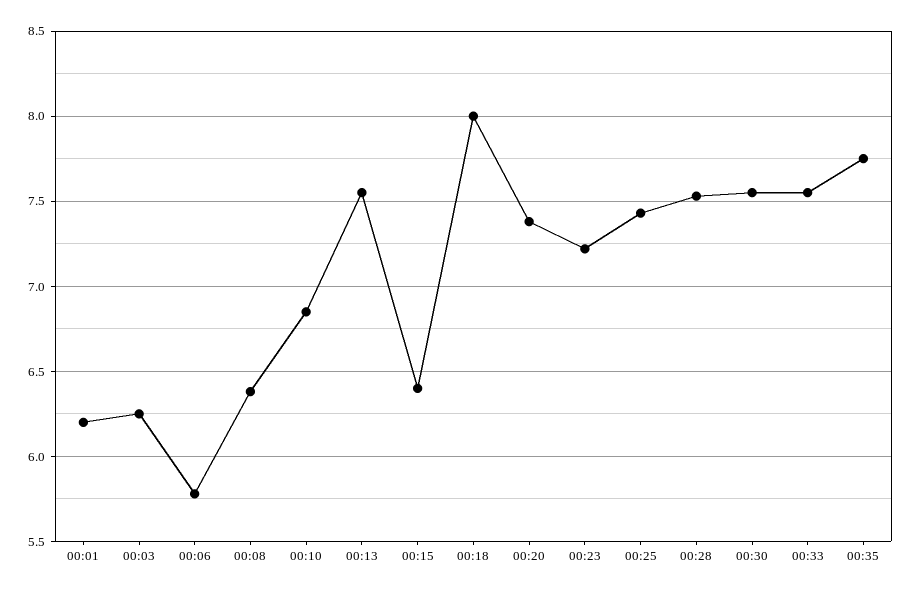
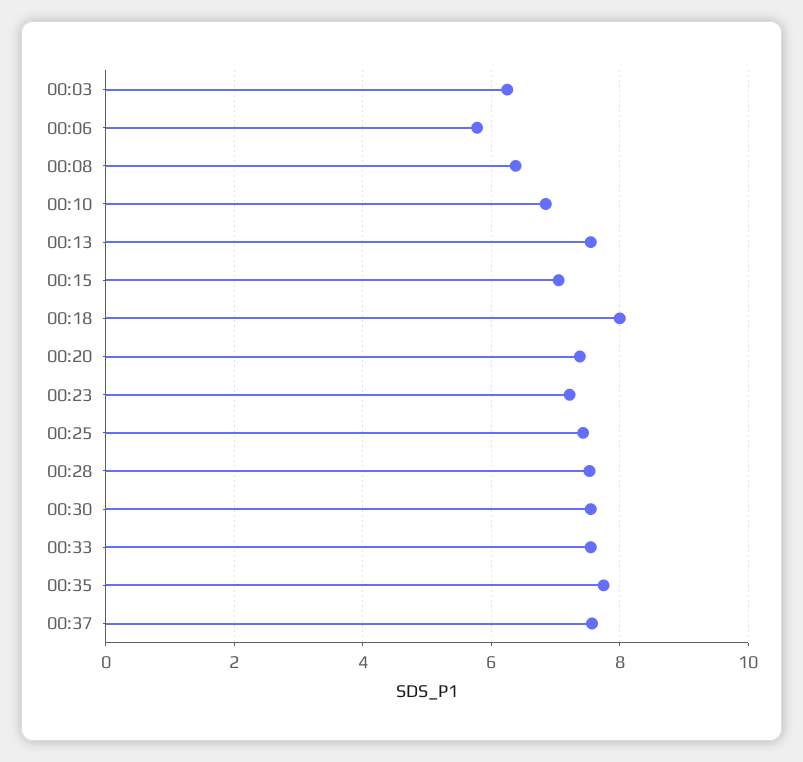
00:01: 6.2 -> none
00:15: 6.4 -> 7
00:37: none -> 7.6

